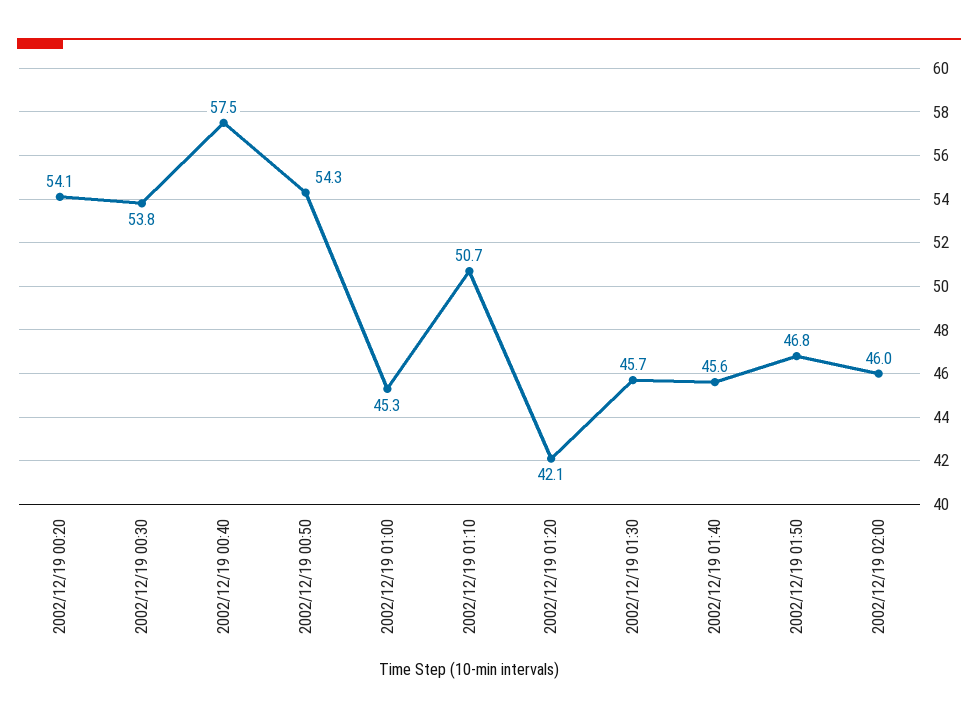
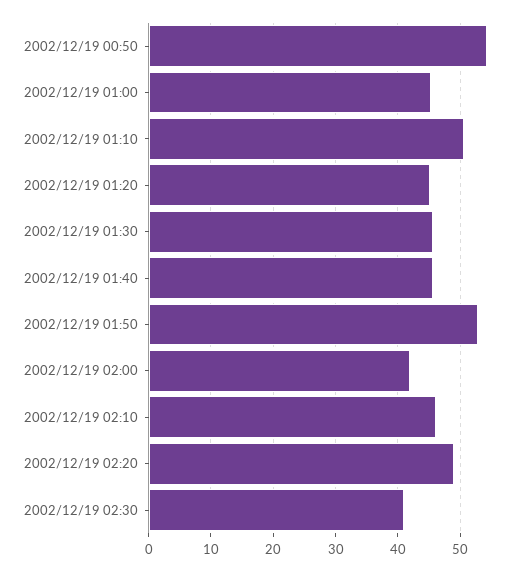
2002/12/19 00:20: 54.1 -> none
2002/12/19 00:30: 53.8 -> none
2002/12/19 00:40: 57.5 -> none
2002/12/19 01:20: 42.1 -> 45
2002/12/19 01:50: 46.8 -> 53
2002/12/19 02:00: 46 -> 42
2002/12/19 02:10: none -> 46
2002/12/19 02:20: none -> 49
2002/12/19 02:30: none -> 41

